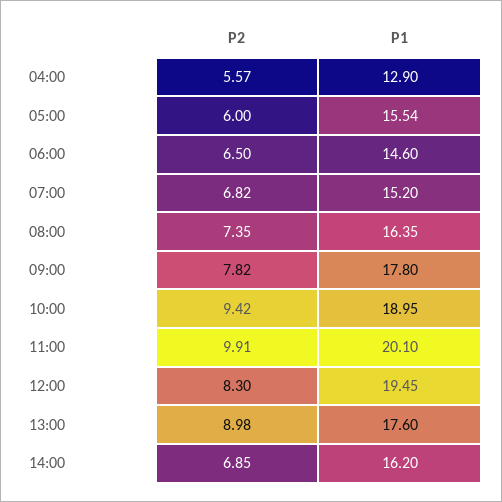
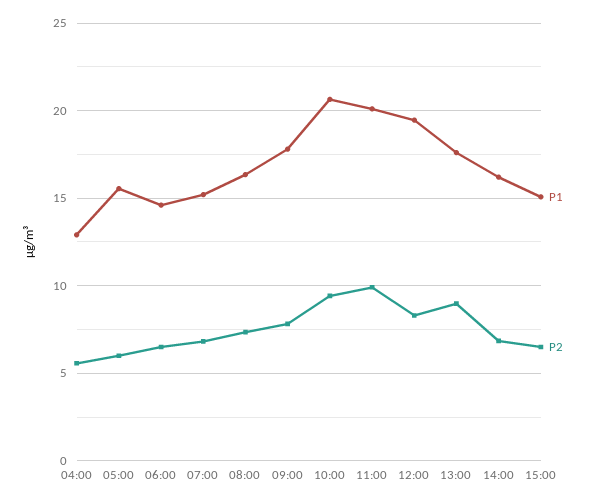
P1, 10:00: 18.95 -> 20.5
P1, 15:00: none -> 15
P2, 15:00: none -> 6.5

